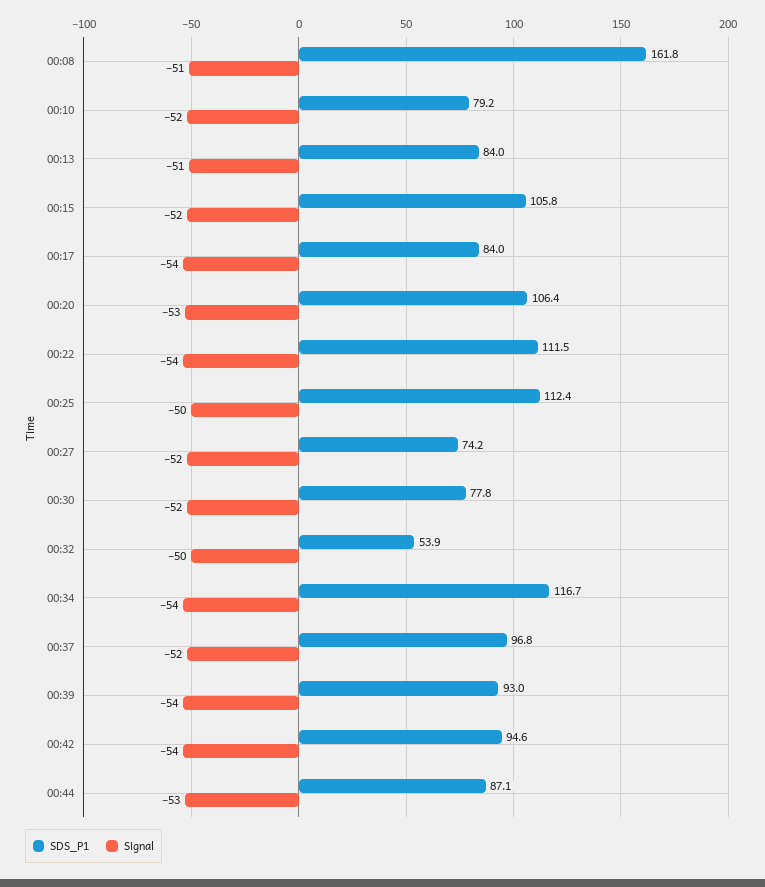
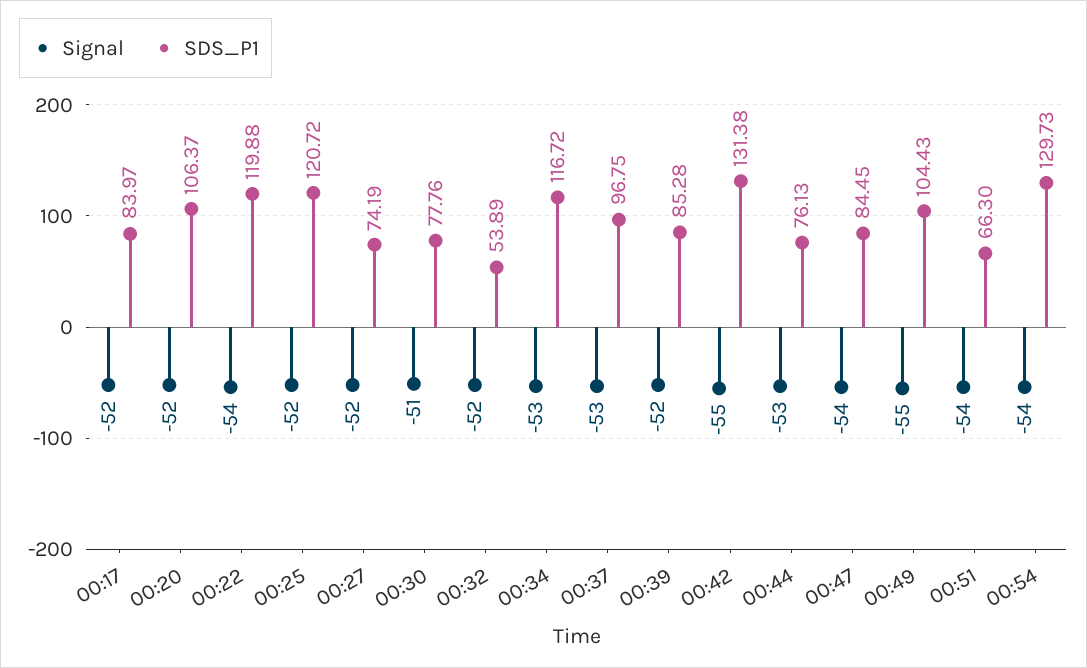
SDS_P1, 00:08: 161.8 -> none
Signal, 00:08: -51 -> none
SDS_P1, 00:10: 79.2 -> none
Signal, 00:10: -52 -> none
SDS_P1, 00:13: 84 -> none
Signal, 00:13: -51 -> none
SDS_P1, 00:15: 105.8 -> none
Signal, 00:15: -52 -> none
Signal, 00:17: -54 -> -52
Signal, 00:20: -53 -> -52
SDS_P1, 00:22: 111.5 -> 119.88
SDS_P1, 00:25: 112.4 -> 120.72
Signal, 00:25: -50 -> -52
Signal, 00:30: -52 -> -51
Signal, 00:32: -50 -> -52
Signal, 00:34: -54 -> -53
Signal, 00:37: -52 -> -53
SDS_P1, 00:39: 93 -> 85.28
Signal, 00:39: -54 -> -52
SDS_P1, 00:42: 94.6 -> 131.38
Signal, 00:42: -54 -> -55
SDS_P1, 00:44: 87.1 -> 76.13
Signal, 00:47: none -> -54
SDS_P1, 00:47: none -> 84.45
Signal, 00:49: none -> -55
SDS_P1, 00:49: none -> 104.43
Signal, 00:51: none -> -54
SDS_P1, 00:51: none -> 66.3
Signal, 00:54: none -> -54
SDS_P1, 00:54: none -> 129.73

